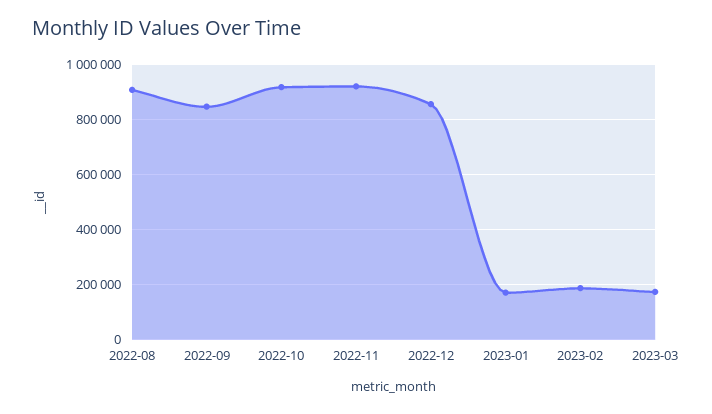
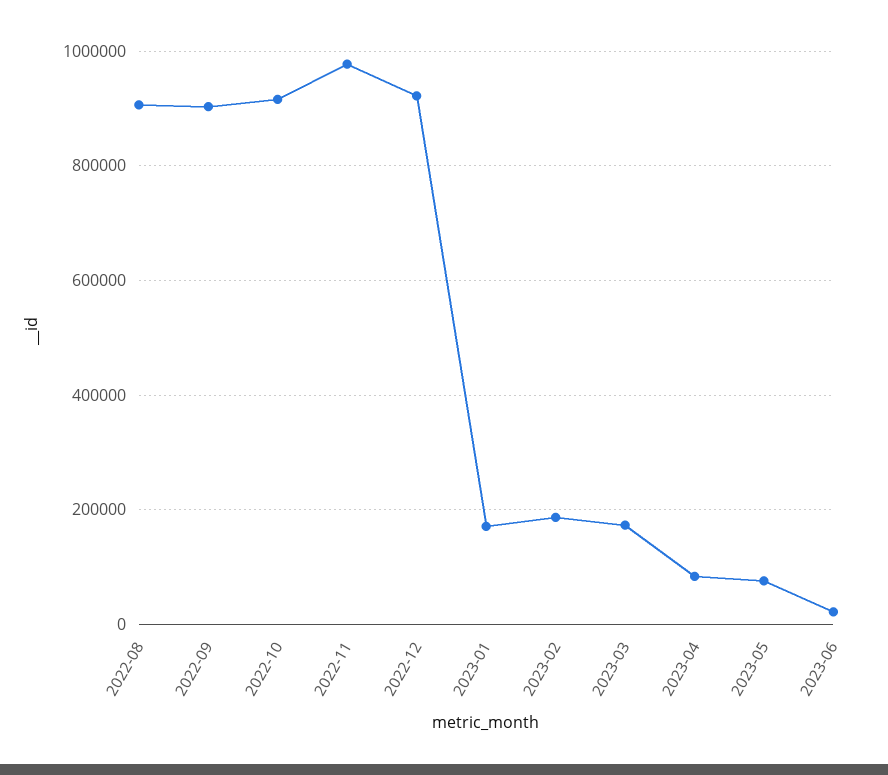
2022-09: 850000 -> 900000
2022-11: 925000 -> 980000
2022-12: 850000 -> 920000
2023-04: none -> 80000
2023-05: none -> 80000
2023-06: none -> 20000

